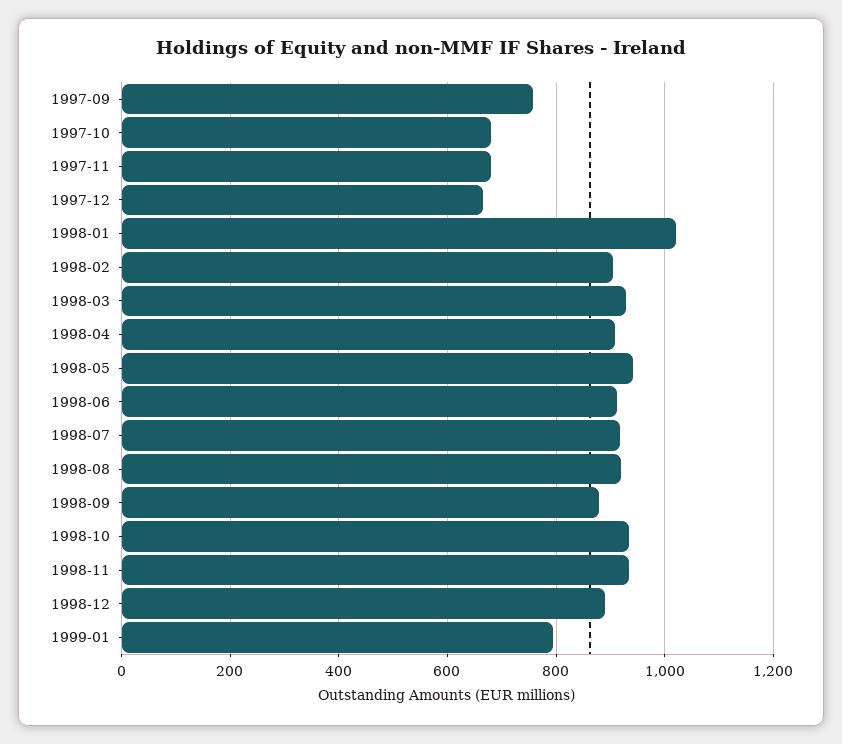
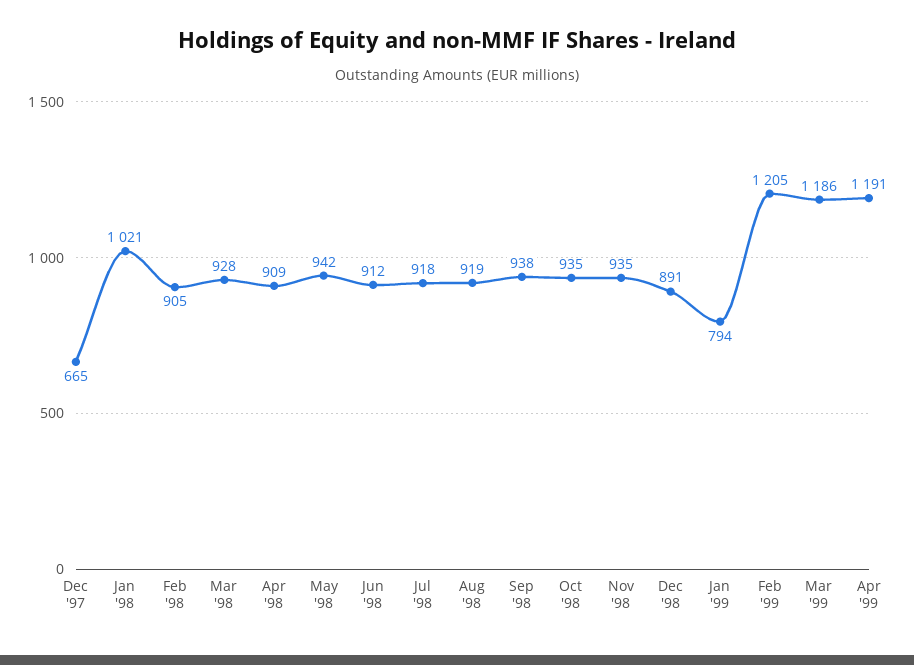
1997-09: 760 -> none
1997-10: 680 -> none
1997-11: 680 -> none
1998-09: 880 -> 938
Feb '99: none -> 1205
Mar '99: none -> 1186
Apr '99: none -> 1191

